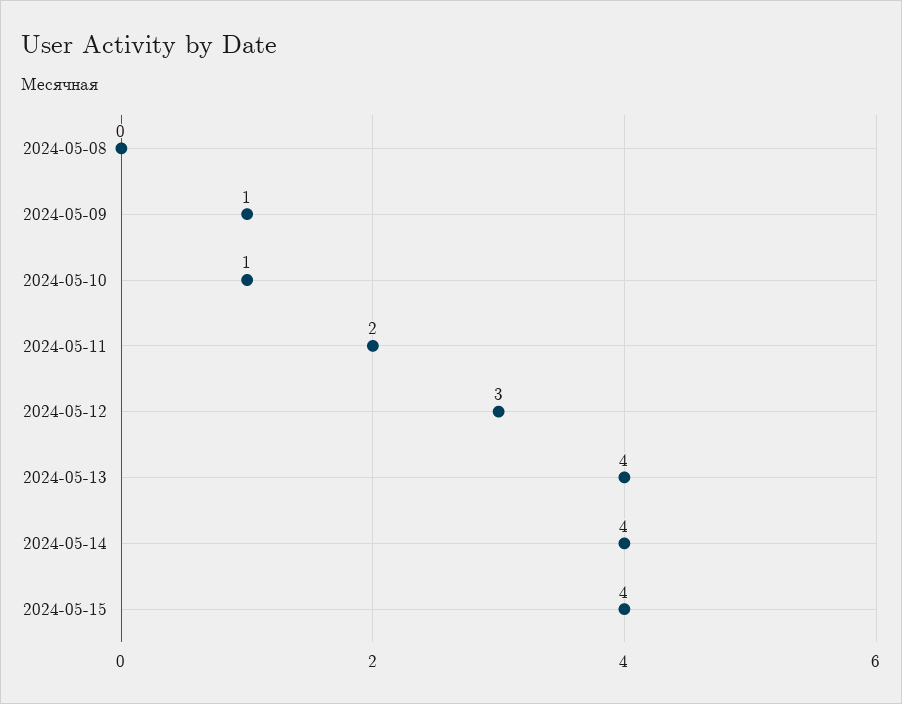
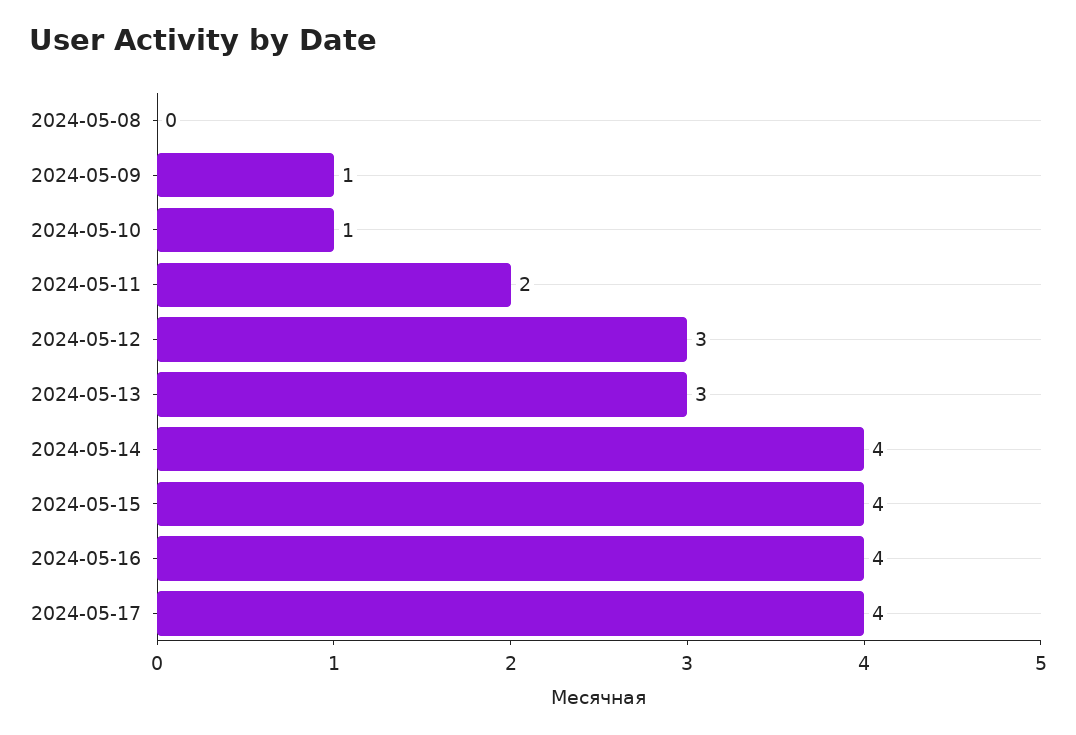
2024-05-13: 4 -> 3
2024-05-16: none -> 4
2024-05-17: none -> 4

